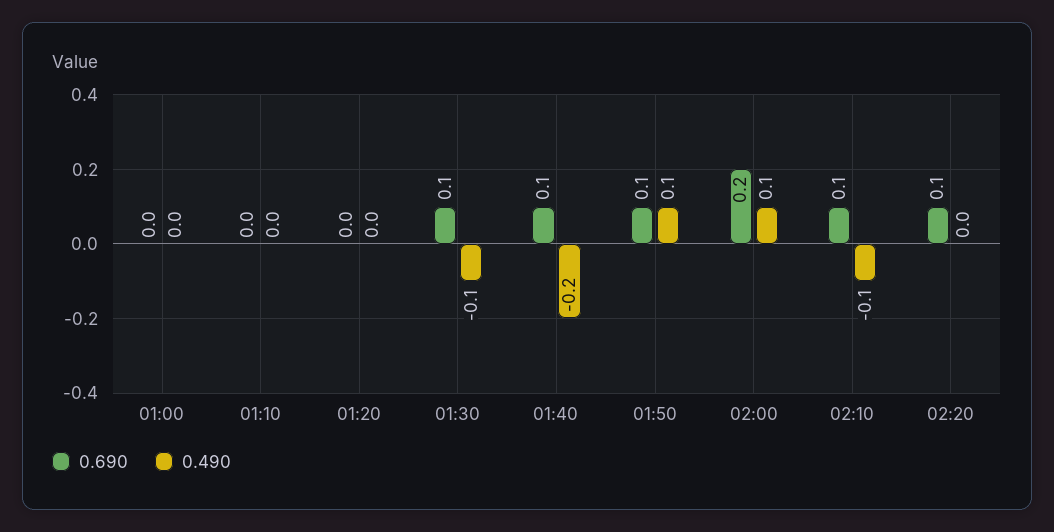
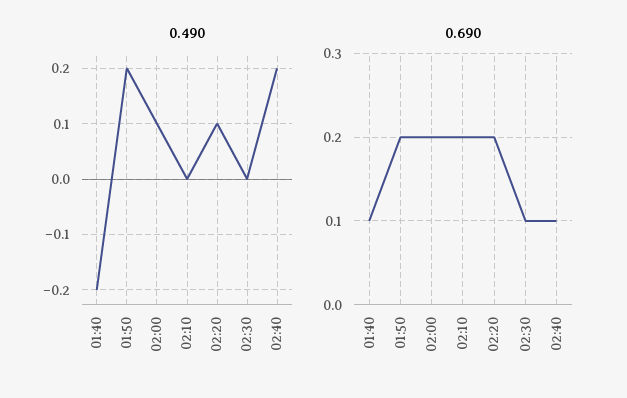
0.690, 01:00: 0 -> none
0.490, 01:00: 0 -> none
0.690, 01:10: 0 -> none
0.490, 01:10: 0 -> none
0.690, 01:20: 0 -> none
0.490, 01:20: 0 -> none
0.690, 01:30: 0.1 -> none
0.490, 01:30: -0.1 -> none
0.690, 01:50: 0.1 -> 0.2
0.490, 01:50: 0.1 -> 0.2
0.690, 02:10: 0.1 -> 0.2
0.490, 02:10: -0.1 -> 0
0.690, 02:20: 0.1 -> 0.2
0.490, 02:20: 0 -> 0.1
0.490, 02:30: none -> 0
0.490, 02:40: none -> 0.2
0.690, 02:30: none -> 0.1
0.690, 02:40: none -> 0.1

